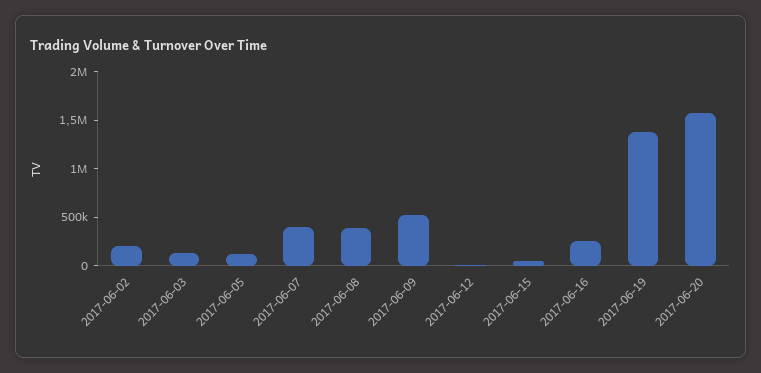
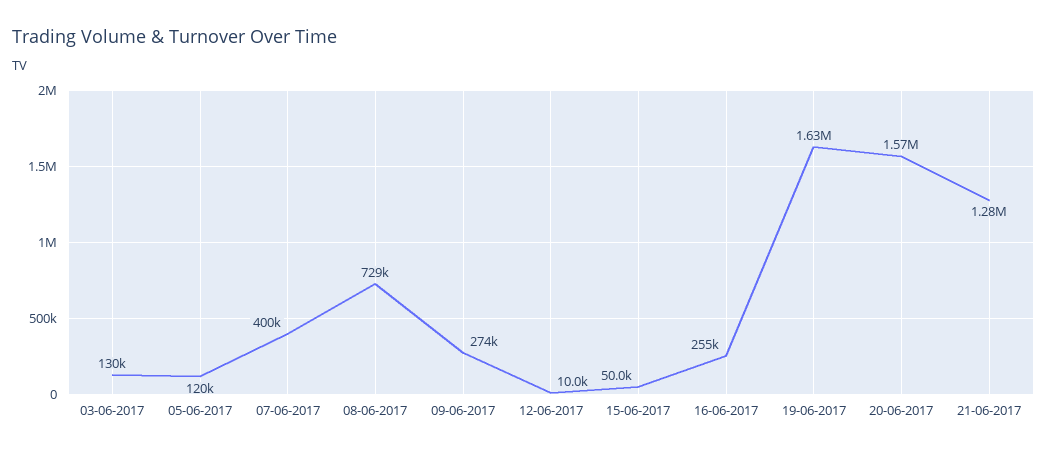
2017-06-02: 200000 -> none
2017-06-08: 400000 -> 729000
2017-06-09: 500000 -> 274000
2017-06-19: 1400000 -> 1630000
21-06-2017: none -> 1280000

